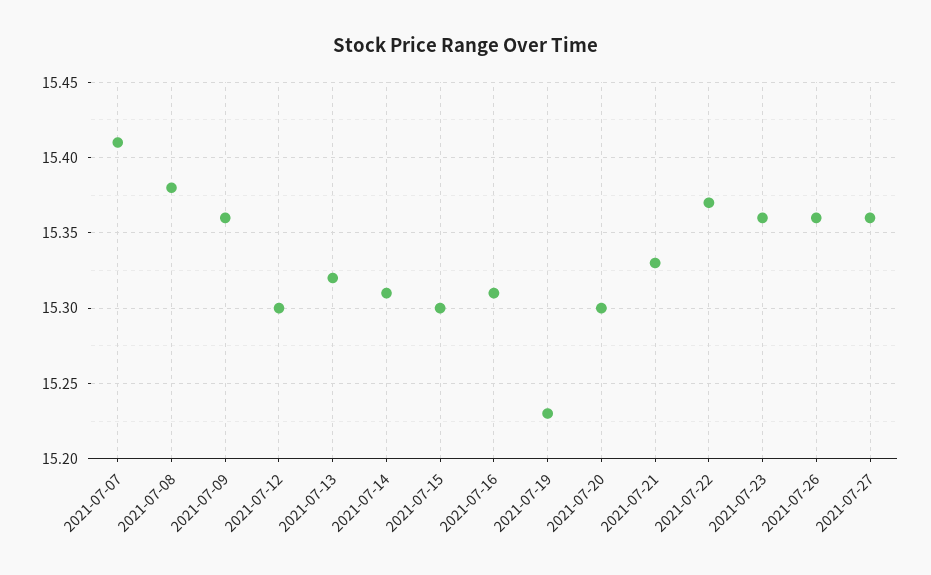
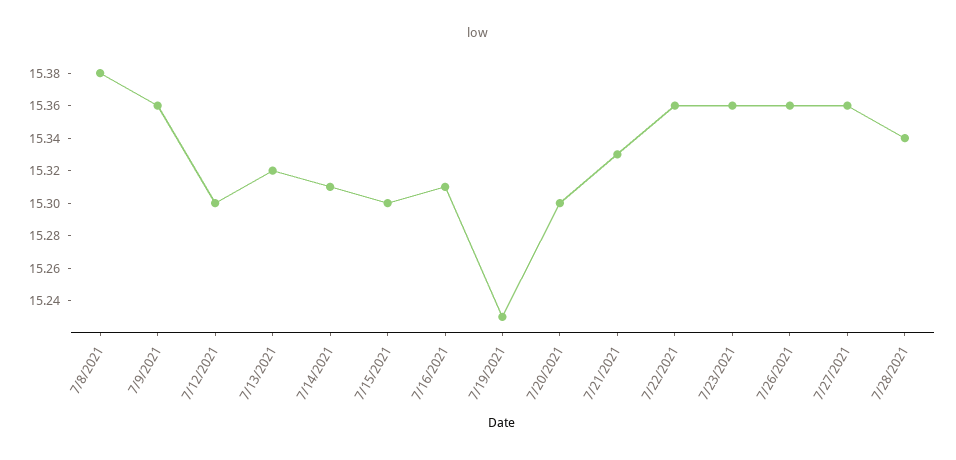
2021-07-07: 15.41 -> none
2021-07-22: 15.37 -> 15.36
7/28/2021: none -> 15.34

